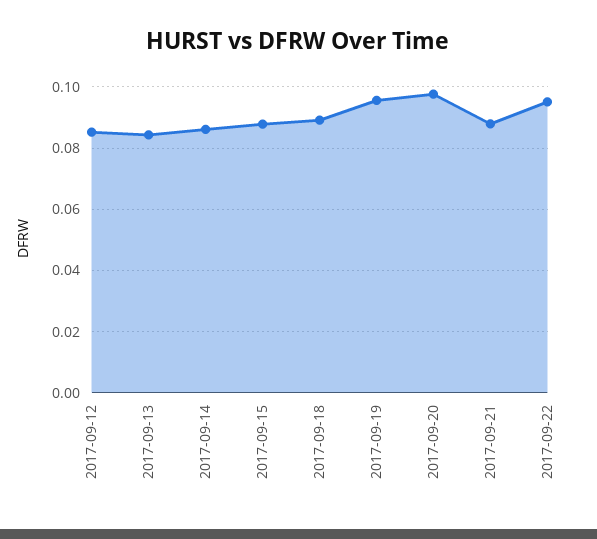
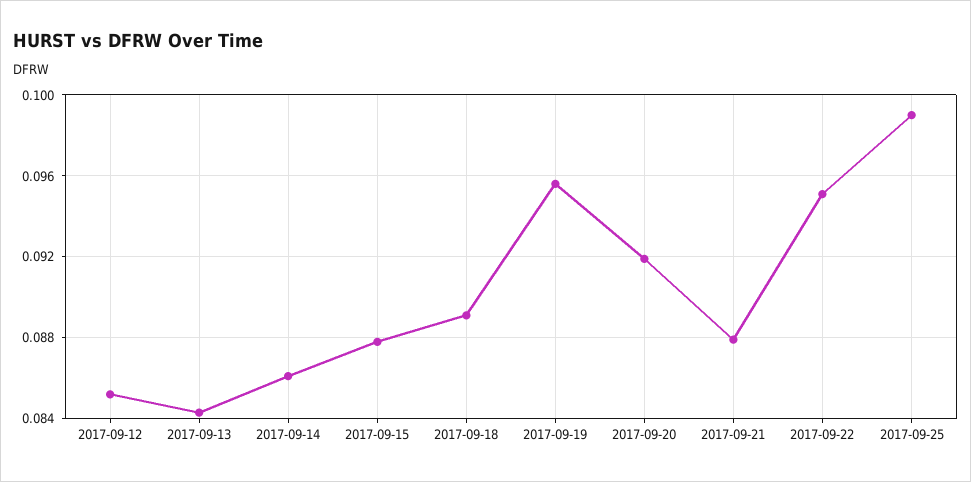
2017-09-20: 0.098 -> 0.092
2017-09-25: none -> 0.099

